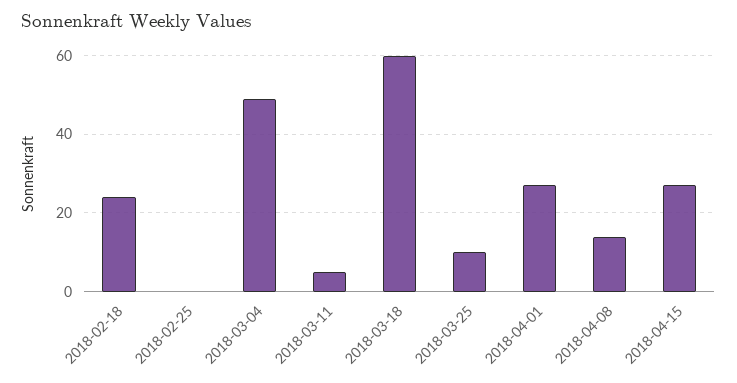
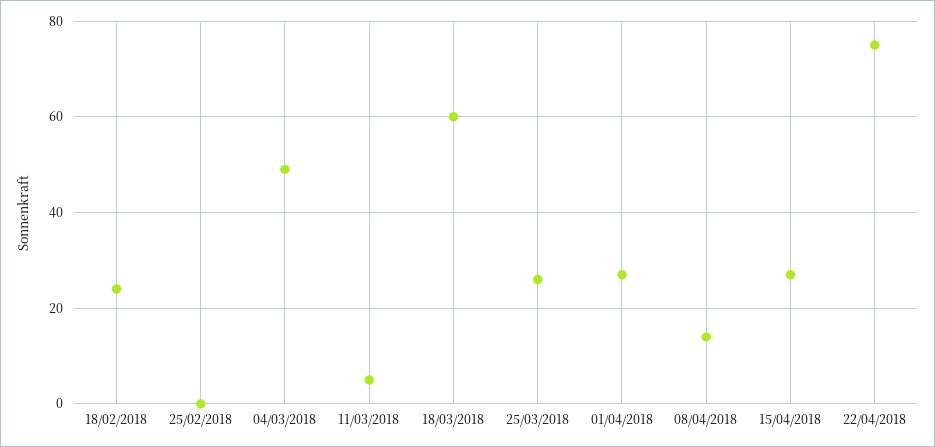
2018-03-25: 10 -> 25
22/04/2018: none -> 75

